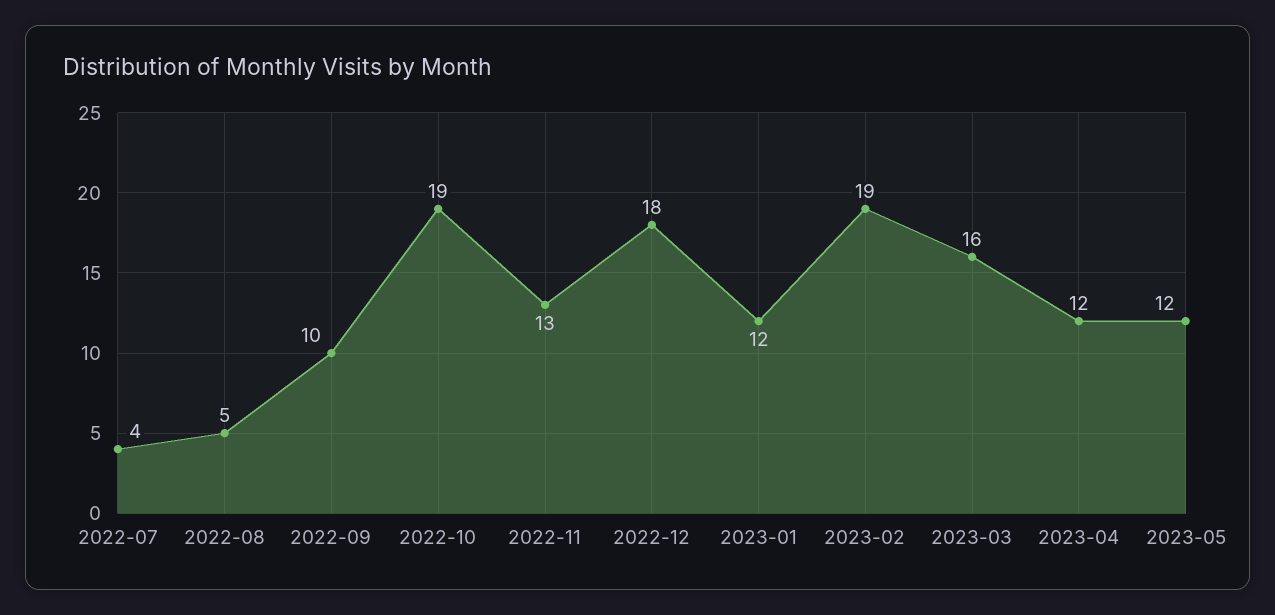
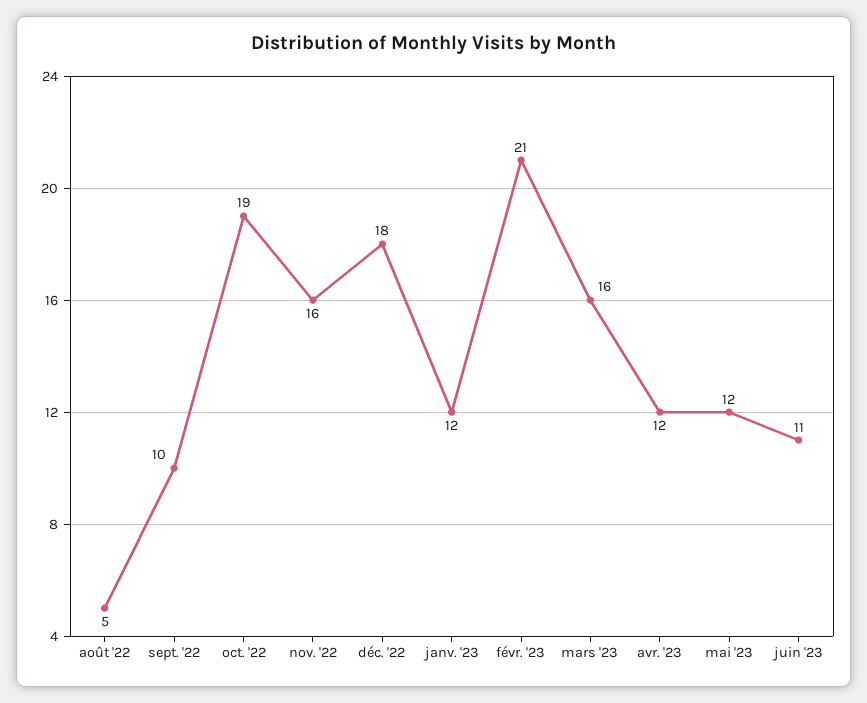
2022-07: 4 -> none
2022-11: 13 -> 16
2023-02: 19 -> 21
juin '23: none -> 11

